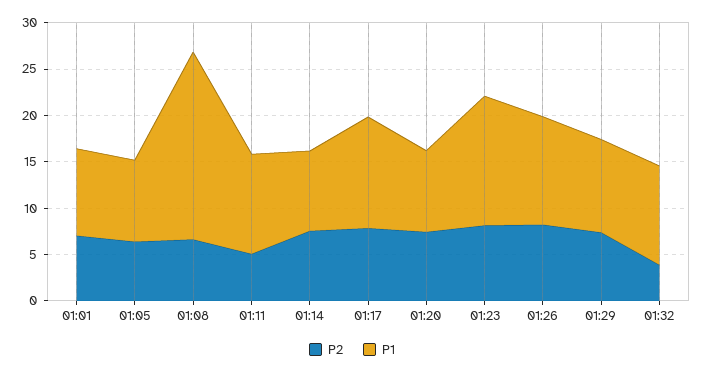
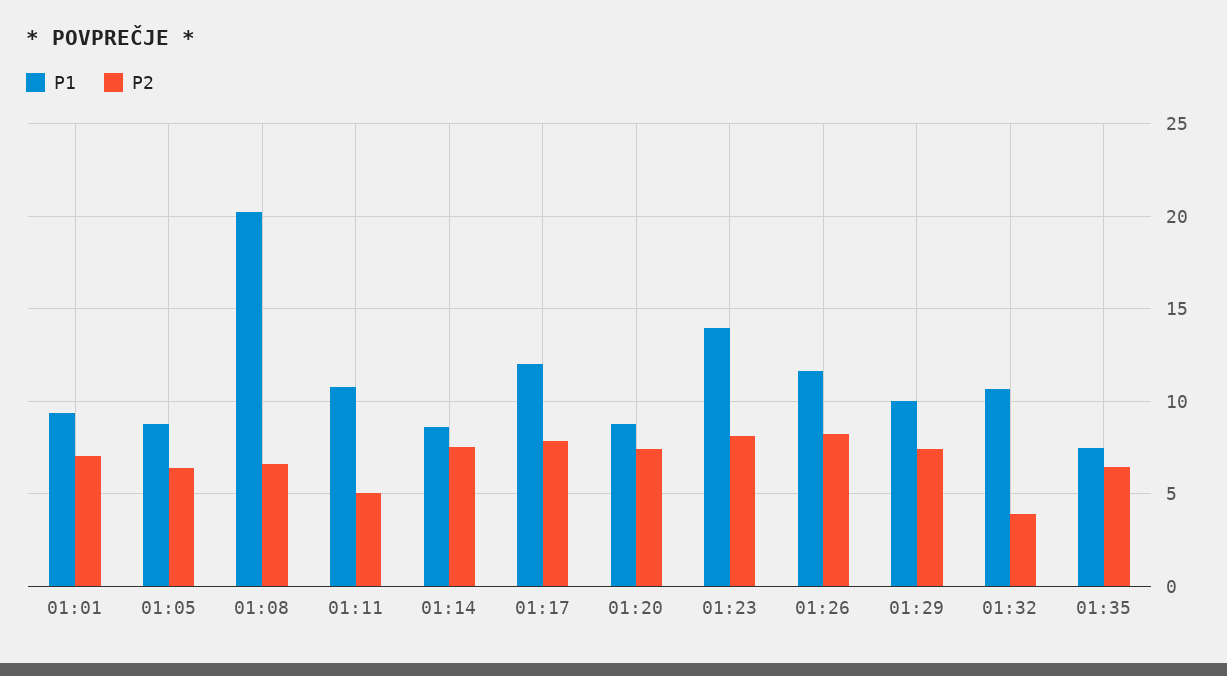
P1, 01:35: none -> 7.5
P2, 01:35: none -> 6.5

